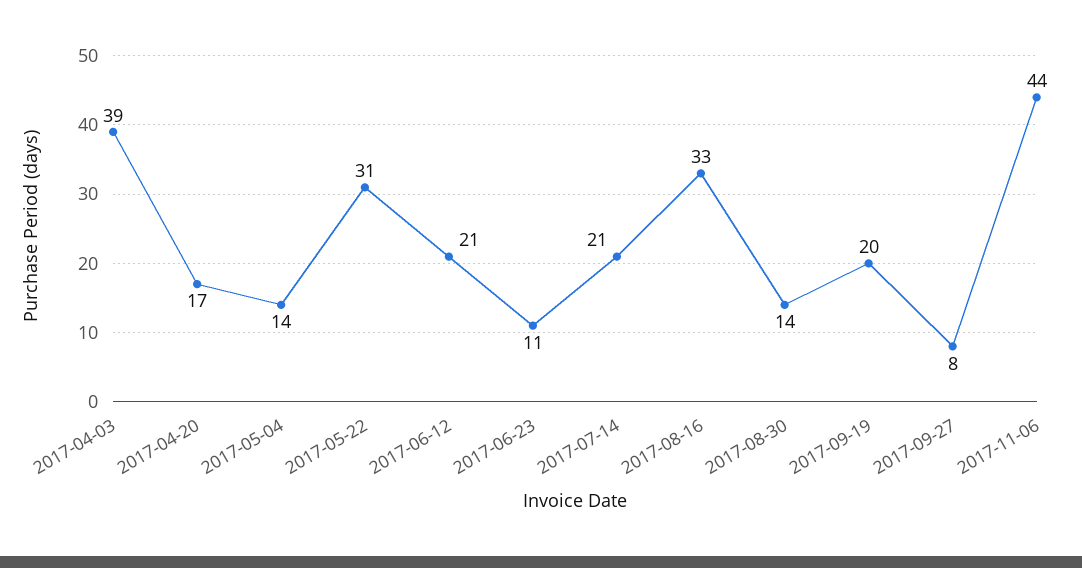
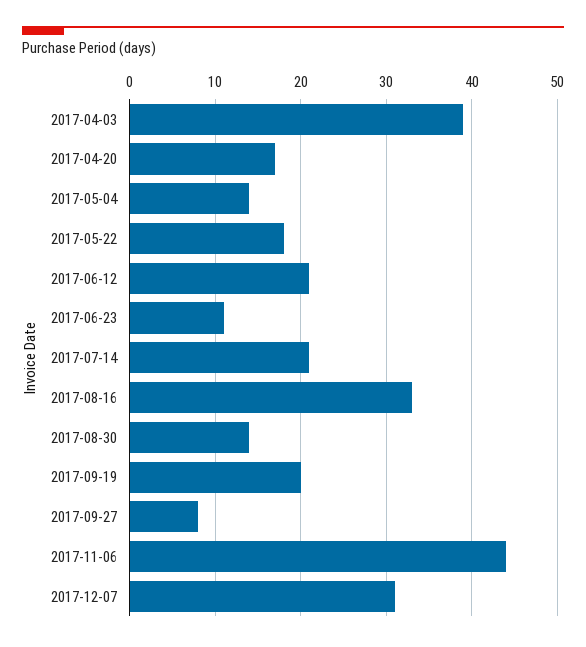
2017-05-22: 31 -> 18
2017-12-07: none -> 31

